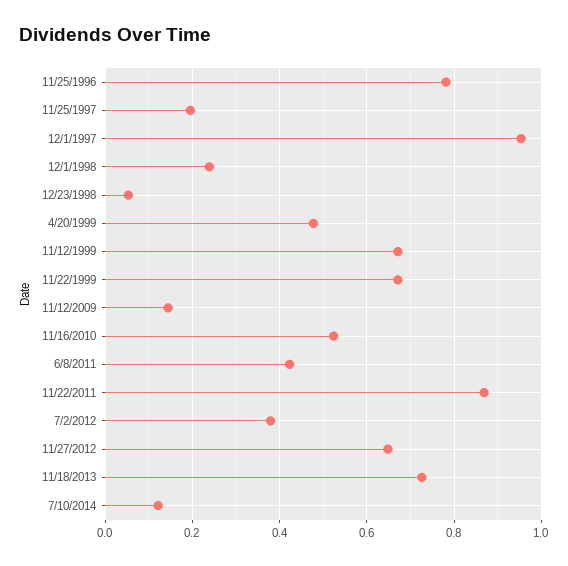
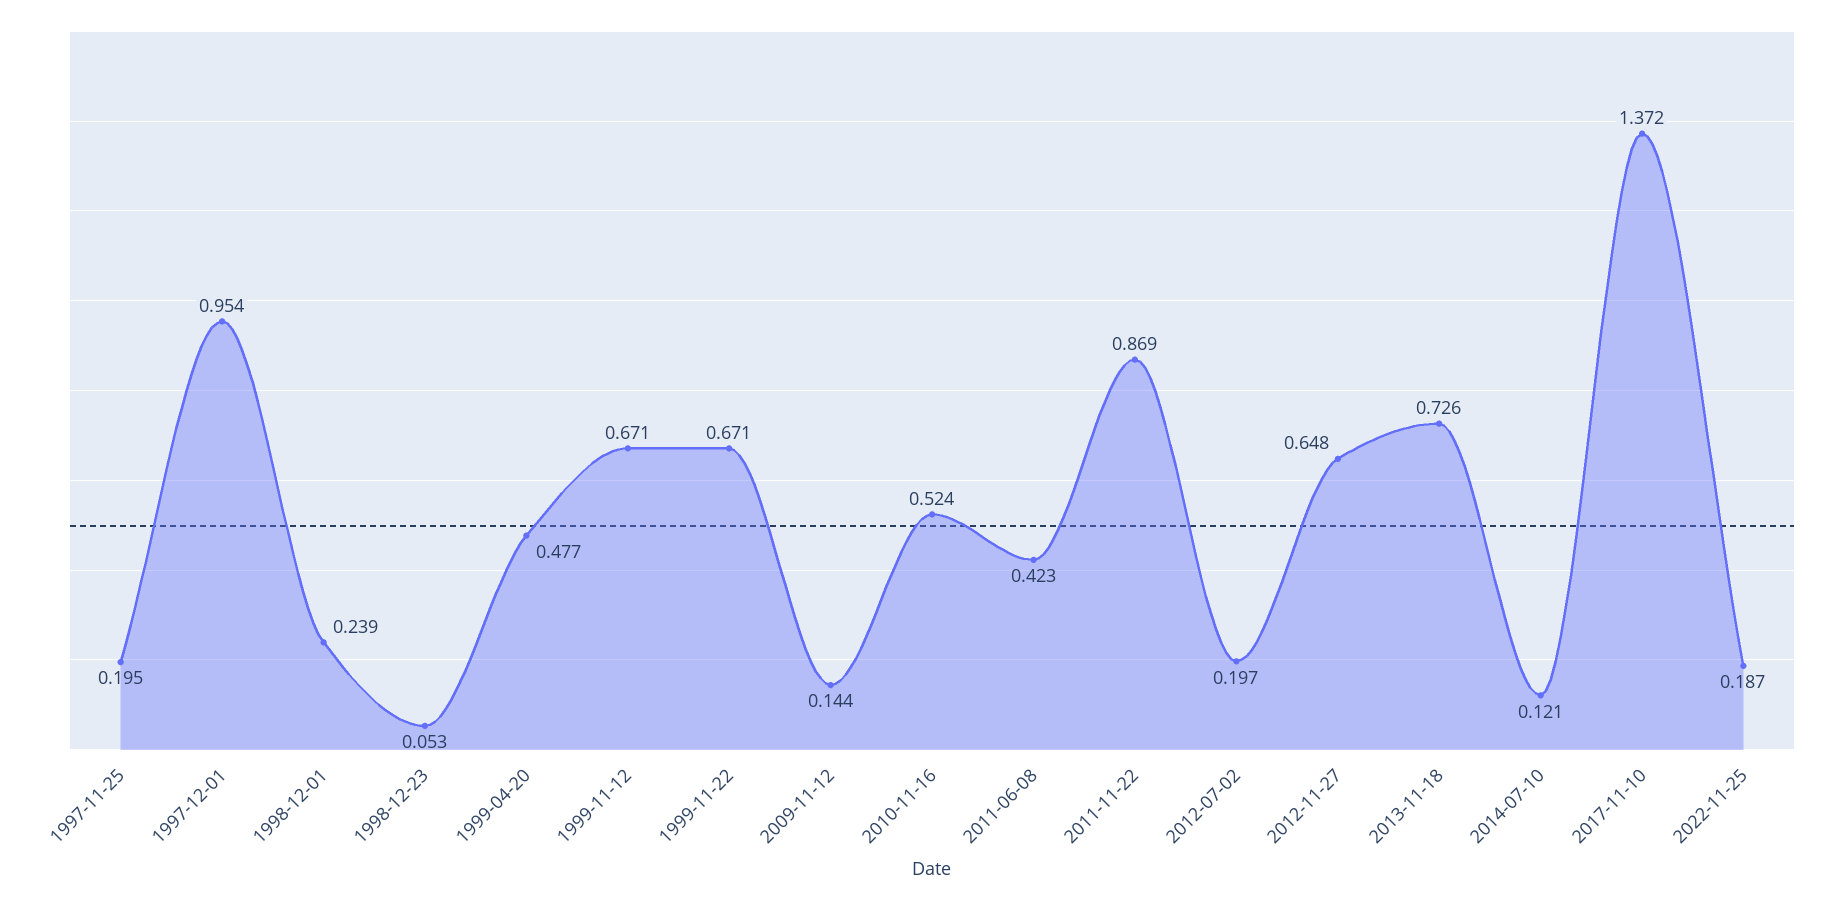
11/25/1996: 0.78 -> none
7/2/2012: 0.38 -> 0.197
2017-11-10: none -> 1.372
2022-11-25: none -> 0.187

